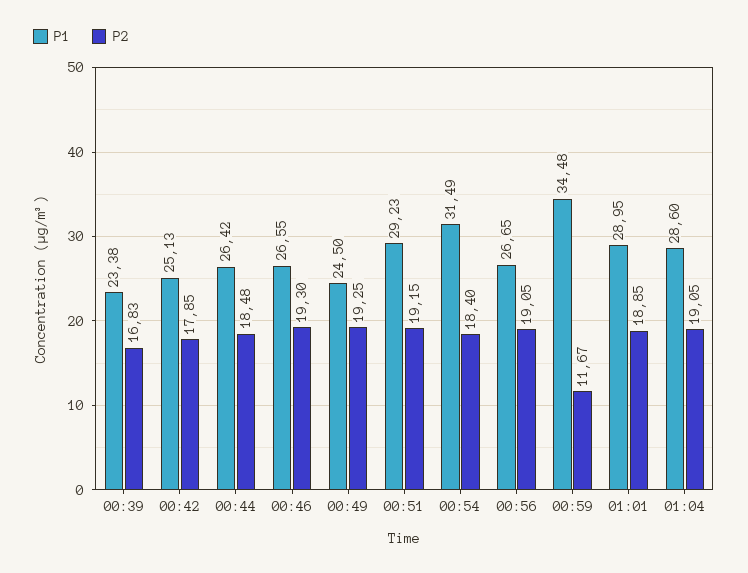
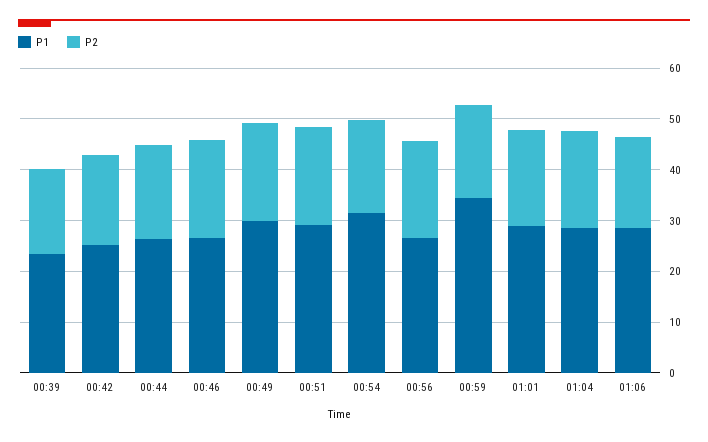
P1, 00:49: 24.5 -> 30
P2, 00:59: 11.67 -> 18
P1, 01:06: none -> 28
P2, 01:06: none -> 18

